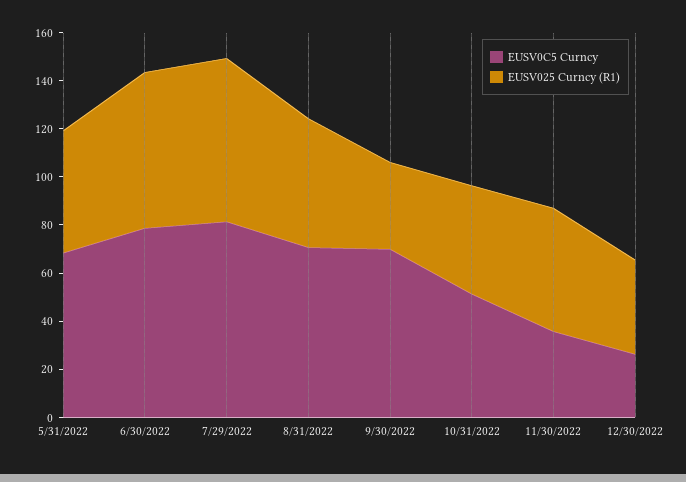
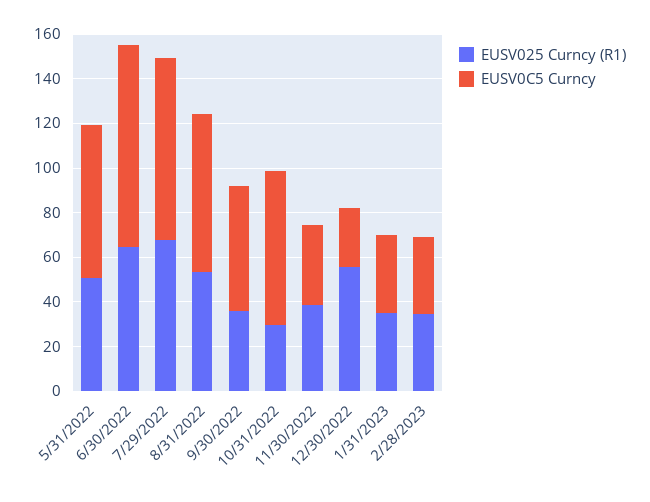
EUSV0C5 Curncy, 6/30/2022: 80 -> 90
EUSV0C5 Curncy, 9/30/2022: 70 -> 55
EUSV0C5 Curncy, 10/31/2022: 50 -> 70
EUSV025 Curncy (R1), 10/31/2022: 45 -> 30
EUSV025 Curncy (R1), 11/30/2022: 50 -> 40
EUSV025 Curncy (R1), 12/30/2022: 40 -> 55
EUSV025 Curncy (R1), 1/31/2023: none -> 35
EUSV0C5 Curncy, 1/31/2023: none -> 35
EUSV025 Curncy (R1), 2/28/2023: none -> 35
EUSV0C5 Curncy, 2/28/2023: none -> 35

